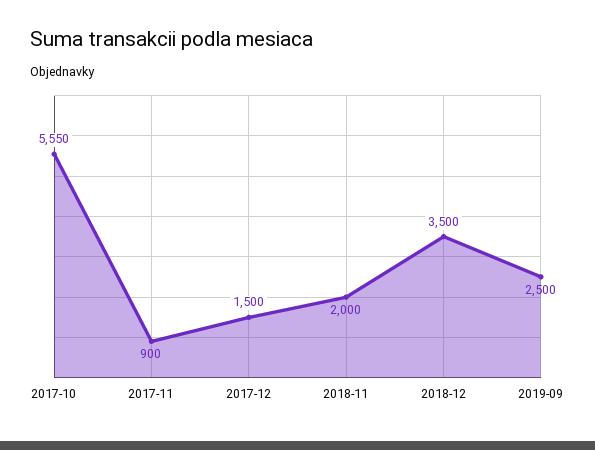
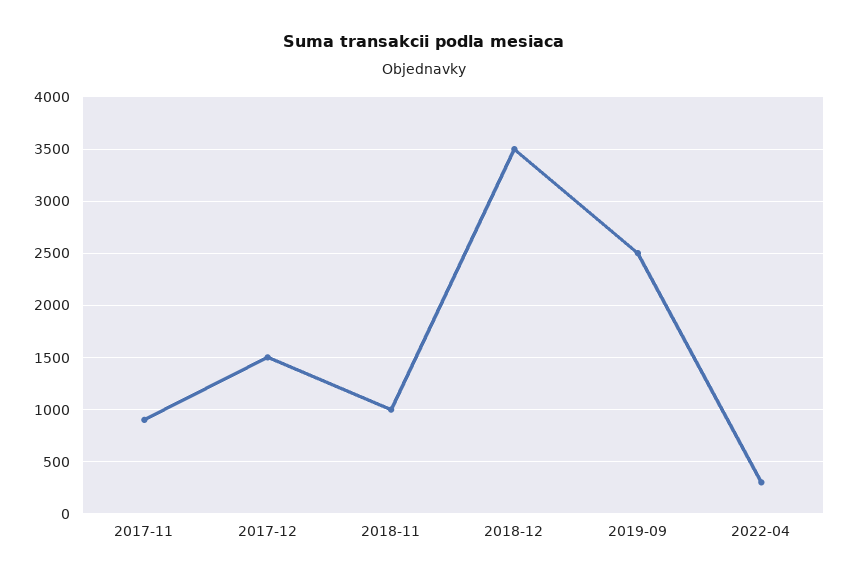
2017-10: 5550 -> none
2018-11: 2000 -> 1000
2022-04: none -> 300

